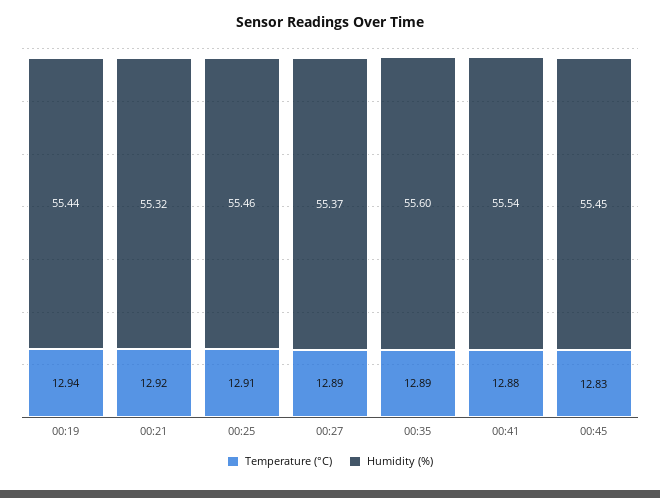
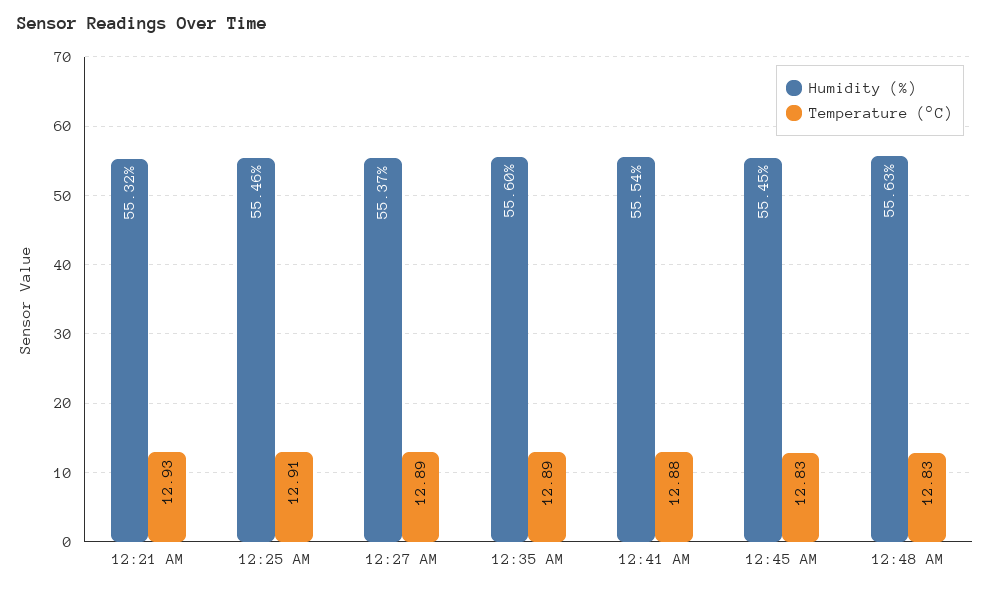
Temperature (°C), 00:19: 12.94 -> none
Humidity (%), 00:19: 55.44 -> none
Temperature (°C), 00:21: 12.92 -> 12.93
Humidity (%), 12:48 AM: none -> 55.63
Temperature (°C), 12:48 AM: none -> 12.83

